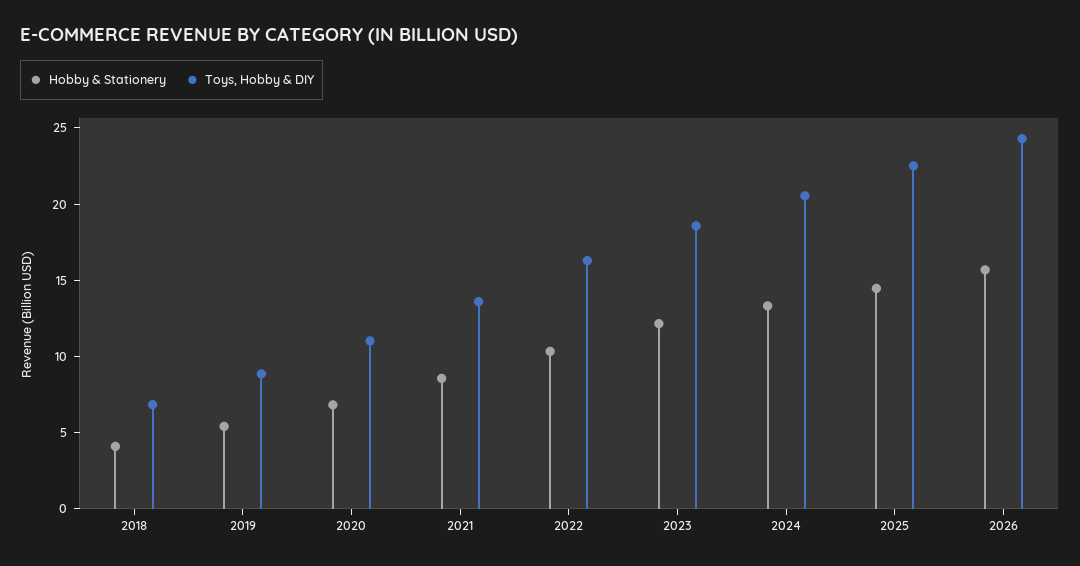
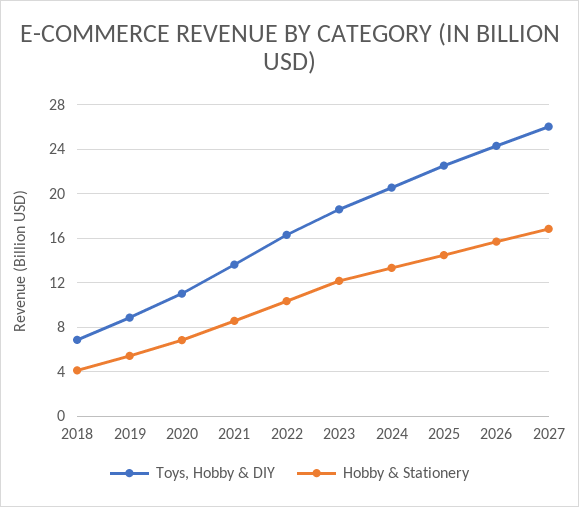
Toys, Hobby & DIY, 2027: none -> 26
Hobby & Stationery, 2027: none -> 17

